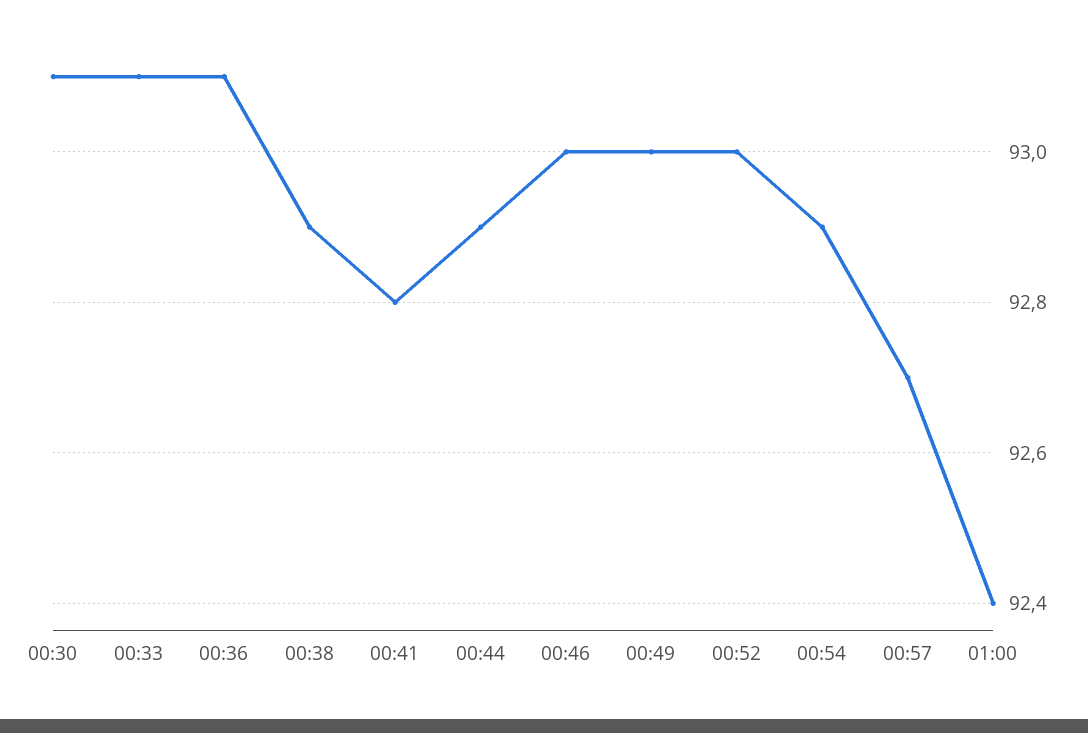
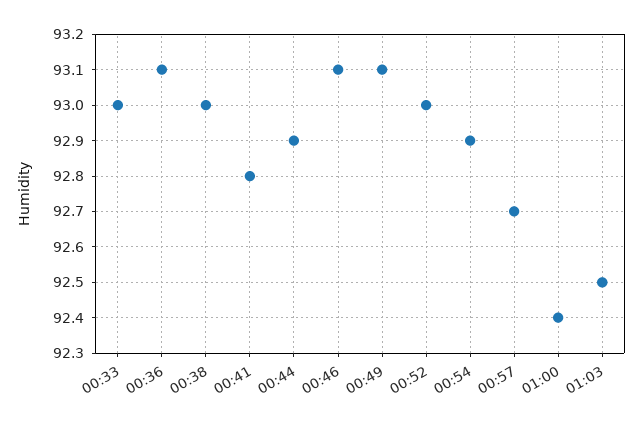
00:30: 93.1 -> none
00:33: 93.1 -> 93
00:38: 92.9 -> 93
00:46: 93 -> 93.1
00:49: 93 -> 93.1
01:03: none -> 92.5

